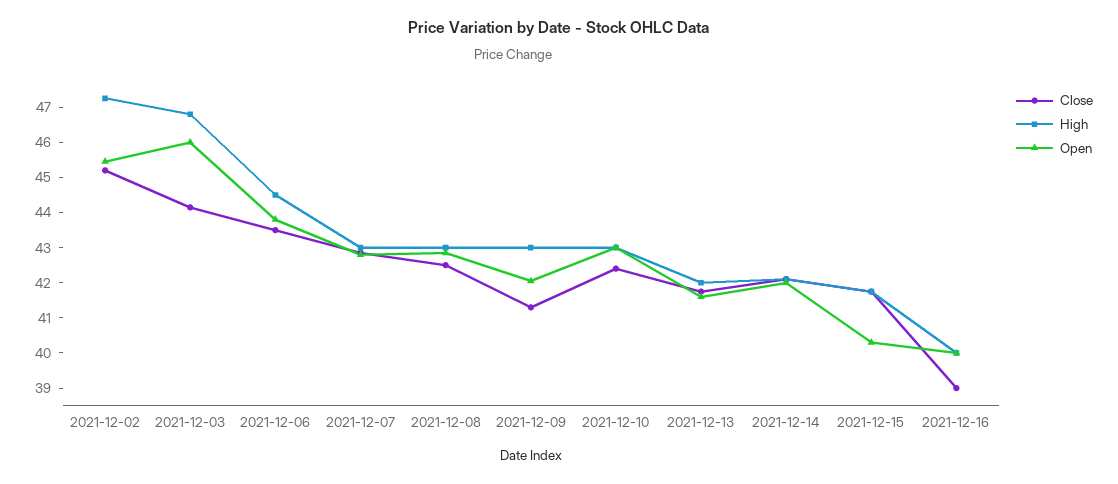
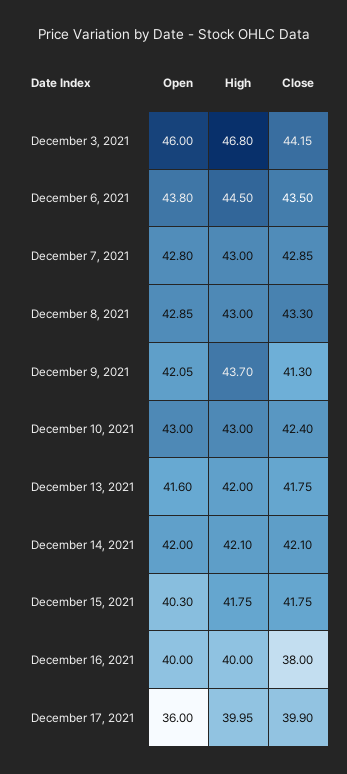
Close, 2021-12-02: 45.25 -> none
High, 2021-12-02: 47.25 -> none
Open, 2021-12-02: 45.5 -> none
Close, 2021-12-08: 42.5 -> 43.3
High, 2021-12-09: 43 -> 43.7
Close, 2021-12-16: 39 -> 38
Open, December 17, 2021: none -> 36
High, December 17, 2021: none -> 39.95
Close, December 17, 2021: none -> 39.9

